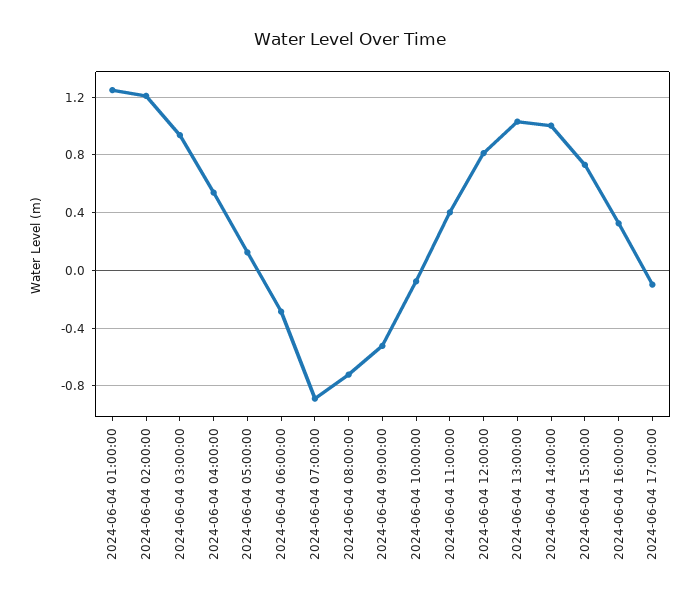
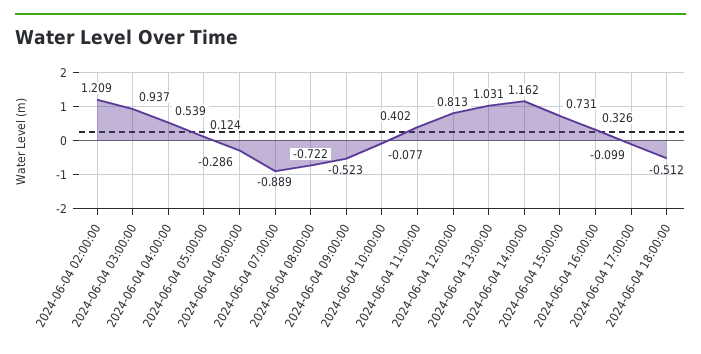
2024-06-04 01:00:00: 1.25 -> none
2024-06-04 14:00:00: 1 -> 1.162
2024-06-04 18:00:00: none -> -0.512

